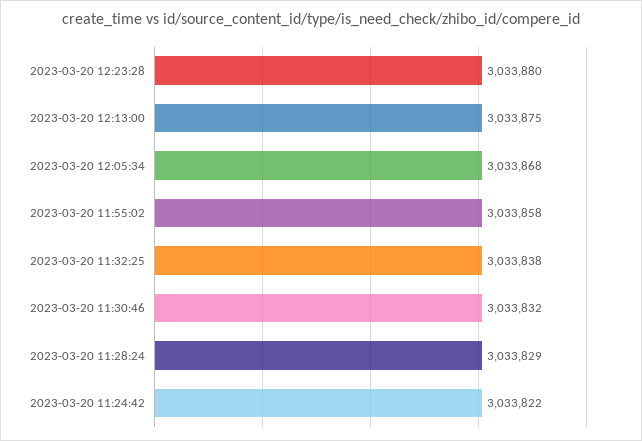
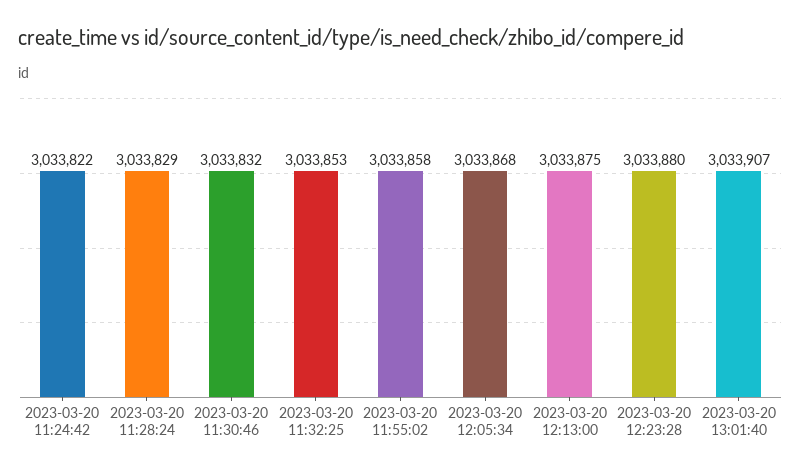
2023-03-20 11:32:25: 3033838 -> 3033853
2023-03-20 13:01:40: none -> 3033907

